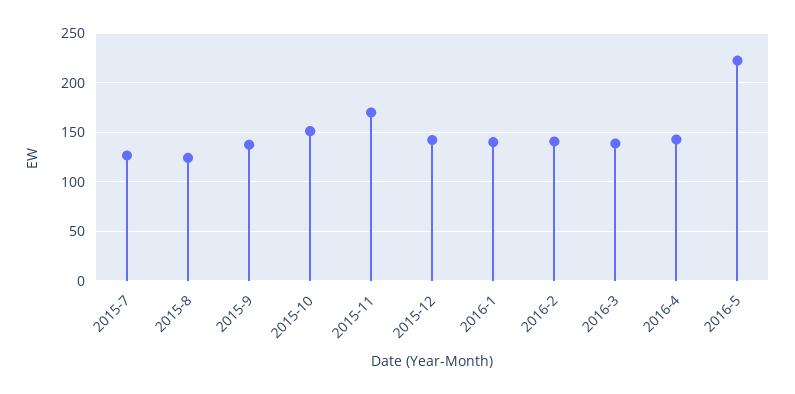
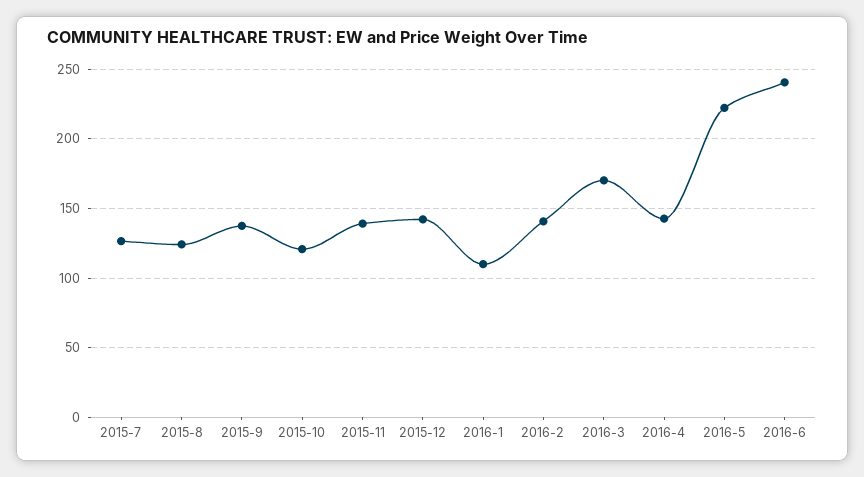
2015-10: 150 -> 120
2015-11: 170 -> 140
2016-1: 140 -> 110
2016-3: 140 -> 170
2016-6: none -> 240

